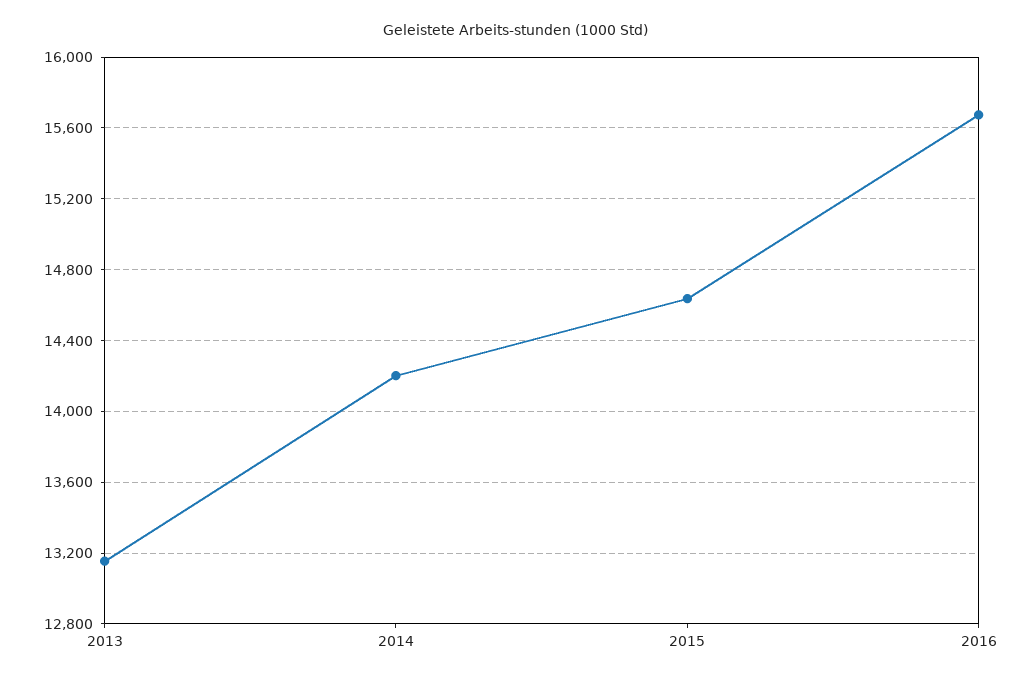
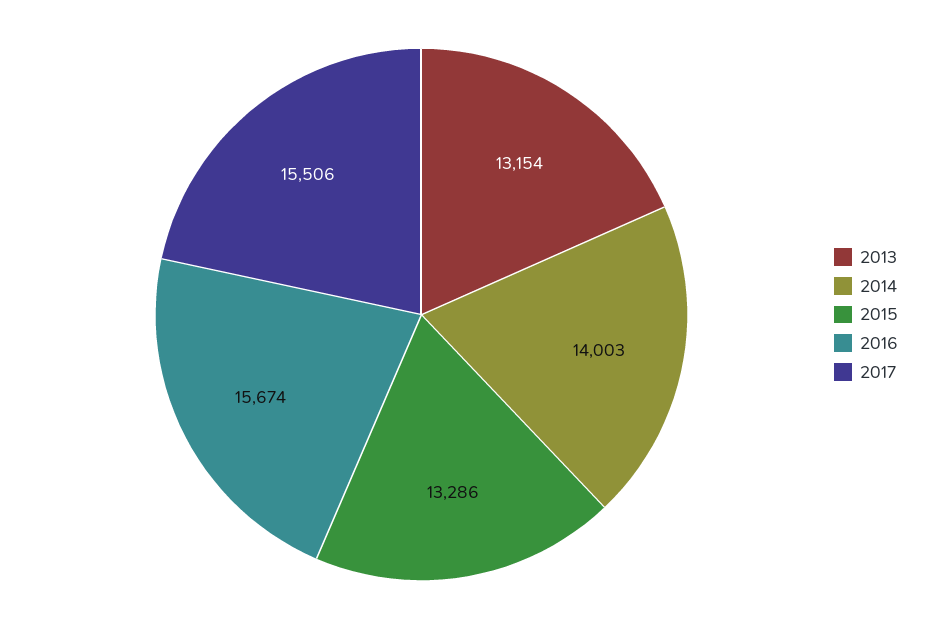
2014: 14200 -> 14003
2015: 14650 -> 13286
2017: none -> 15506

